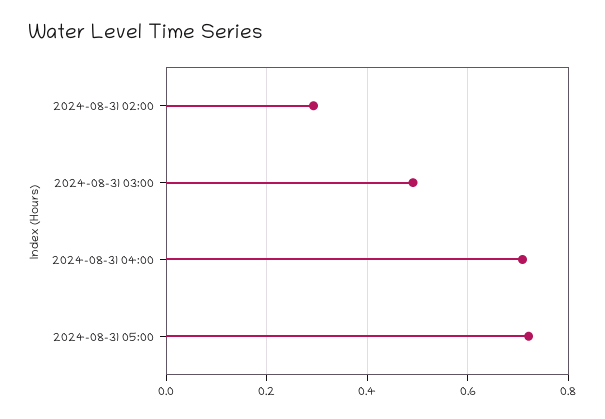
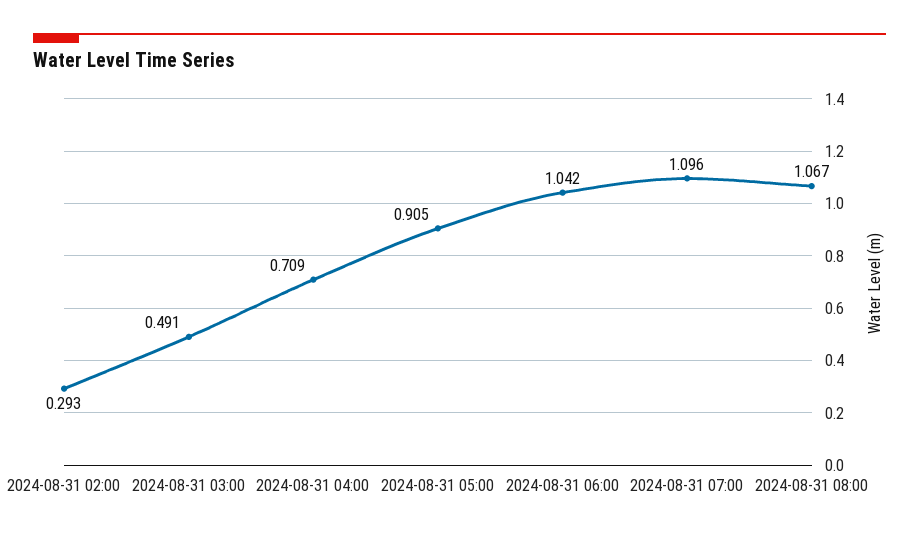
2024-08-31 05:00: 0.72 -> 0.905
2024-08-31 06:00: none -> 1.042
2024-08-31 07:00: none -> 1.096
2024-08-31 08:00: none -> 1.067

